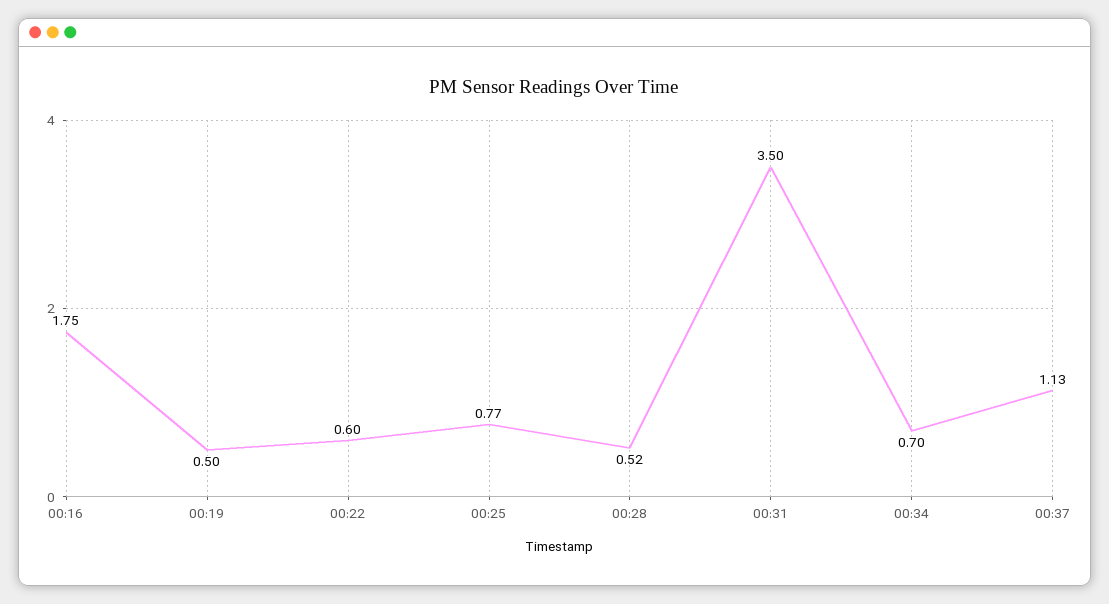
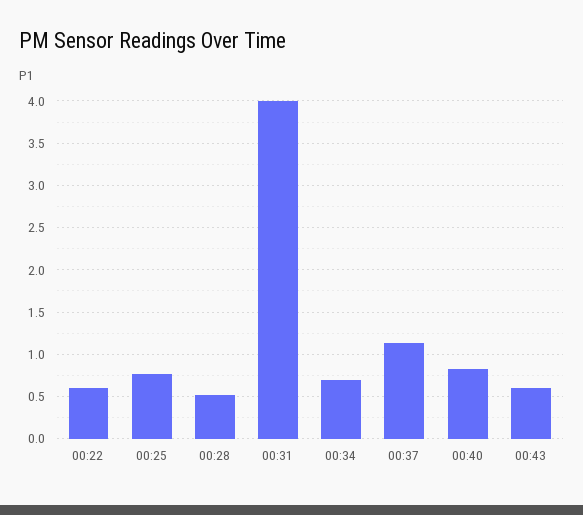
00:16: 1.75 -> none
00:19: 0.5 -> none
00:31: 3.5 -> 4
00:40: none -> 0.8
00:43: none -> 0.6

